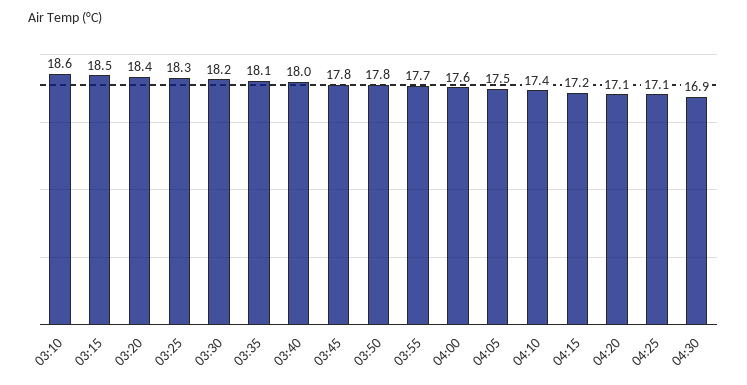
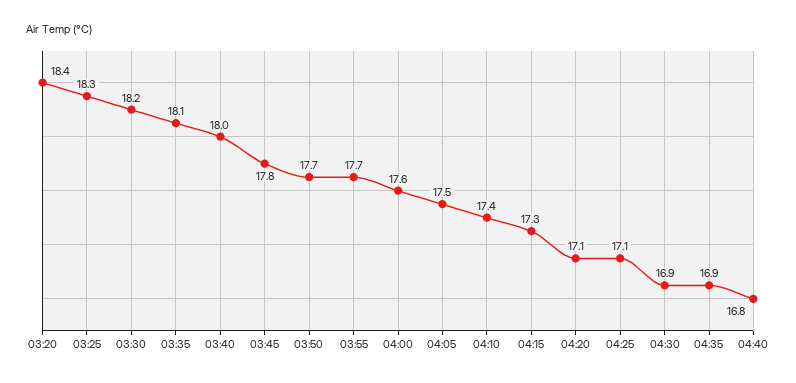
03:10: 18.6 -> none
03:15: 18.5 -> none
03:50: 17.8 -> 17.7
04:15: 17.2 -> 17.3
04:35: none -> 16.9
04:40: none -> 16.8

